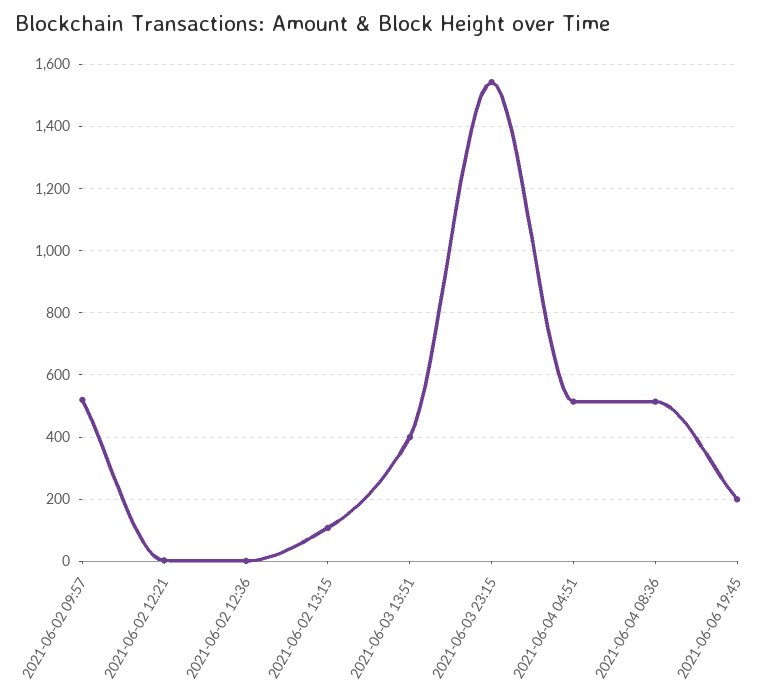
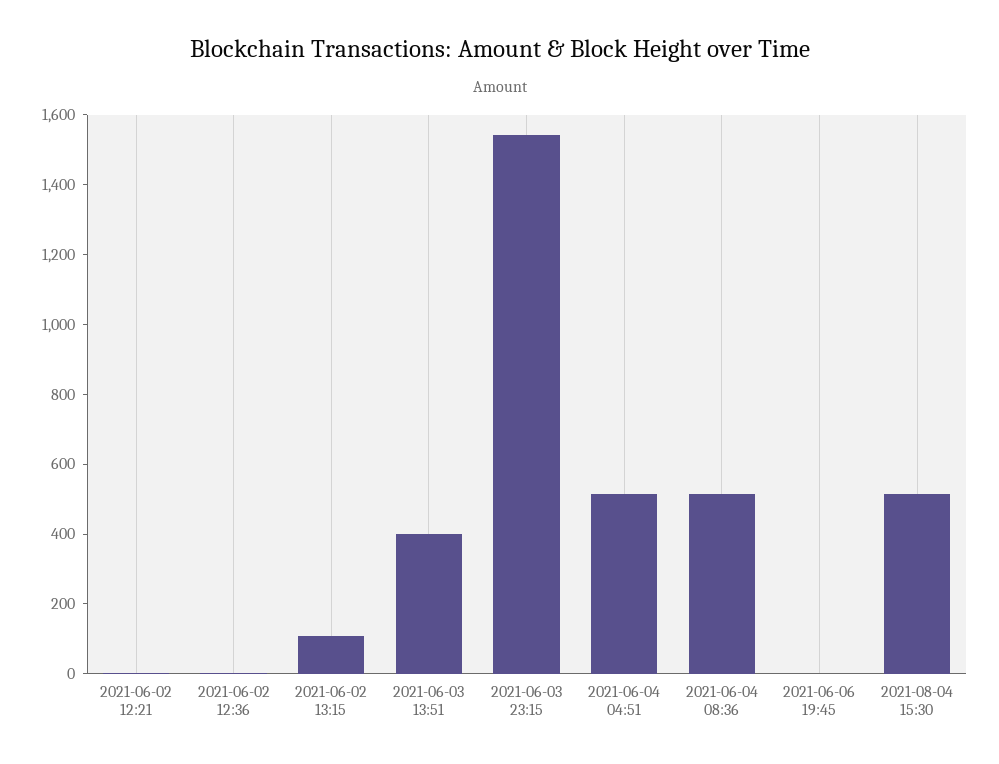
2021-06-02 09:57: 520 -> none
2021-06-06 19:45: 200 -> 0
2021-08-04 15:30: none -> 500

